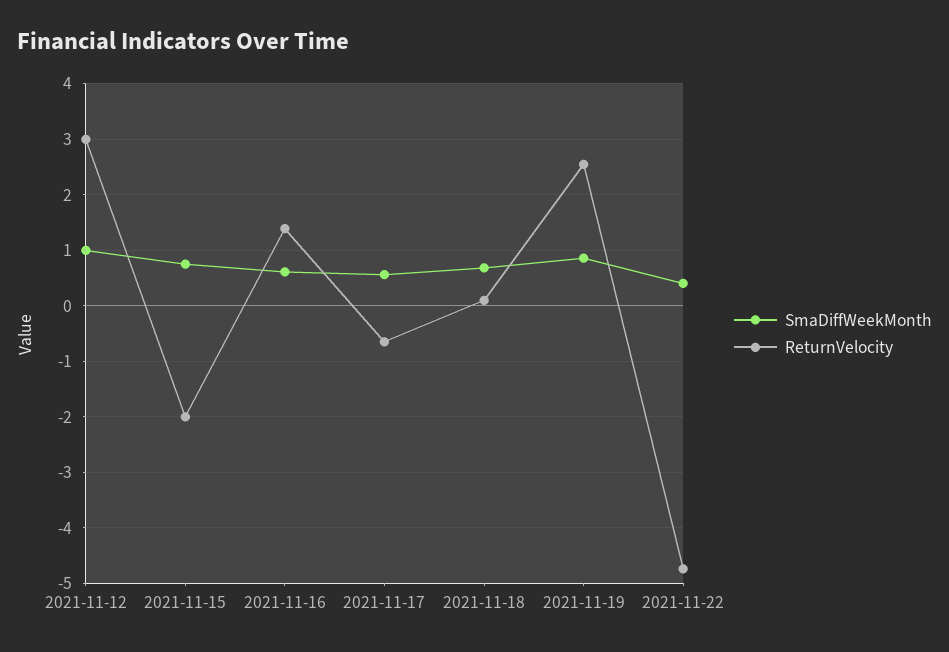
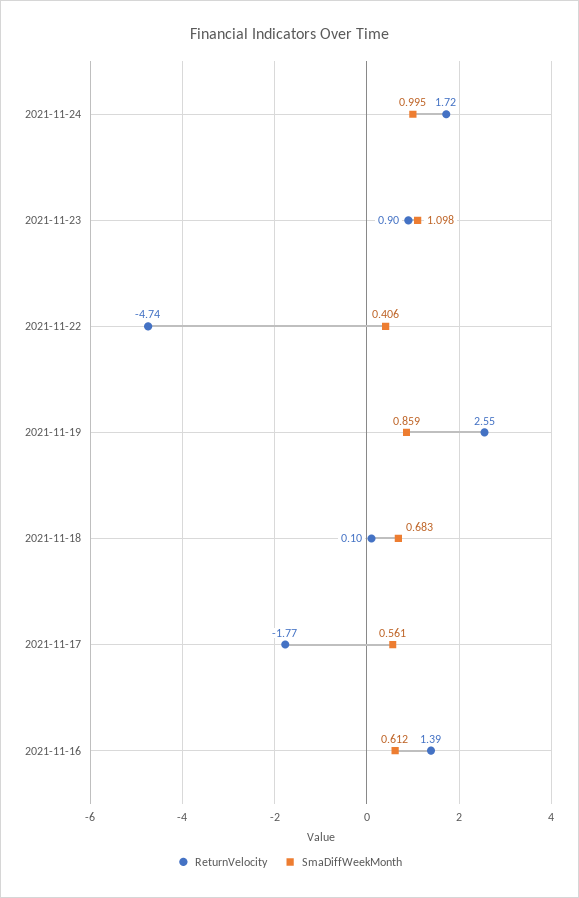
SmaDiffWeekMonth, 2021-11-12: 1 -> none
ReturnVelocity, 2021-11-12: 3 -> none
SmaDiffWeekMonth, 2021-11-15: 0.8 -> none
ReturnVelocity, 2021-11-15: -2 -> none
ReturnVelocity, 2021-11-17: -0.6 -> -1.77
ReturnVelocity, 2021-11-24: none -> 1.72
SmaDiffWeekMonth, 2021-11-24: none -> 0.995
ReturnVelocity, 2021-11-23: none -> 0.9
SmaDiffWeekMonth, 2021-11-23: none -> 1.098

